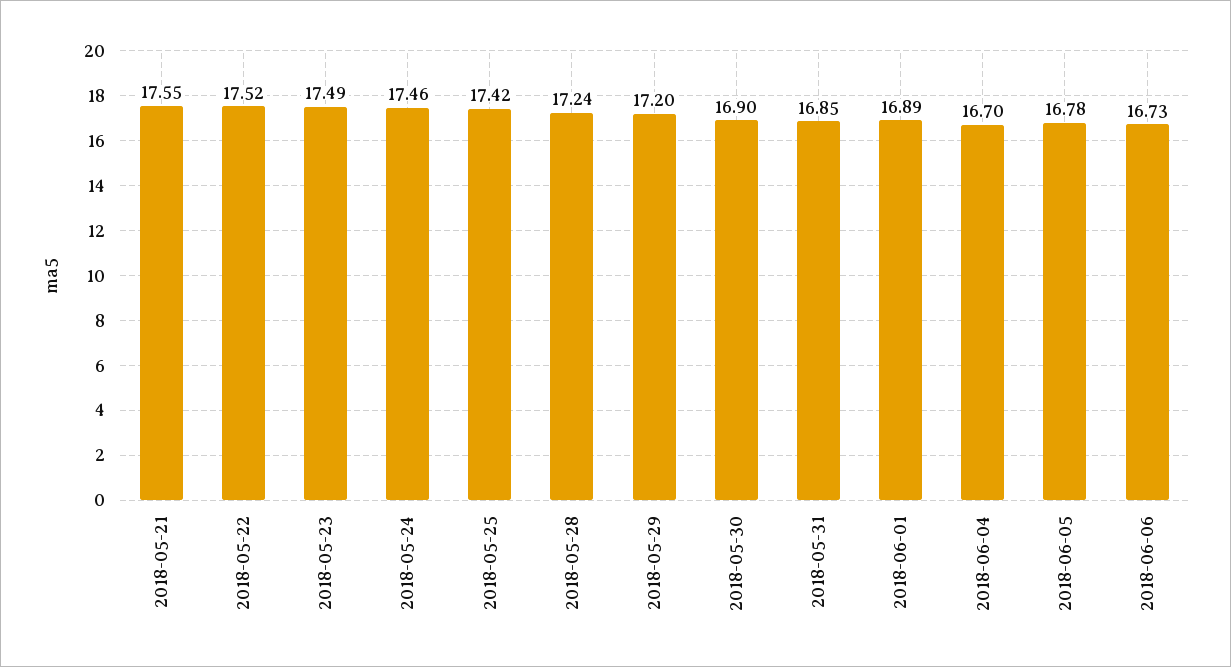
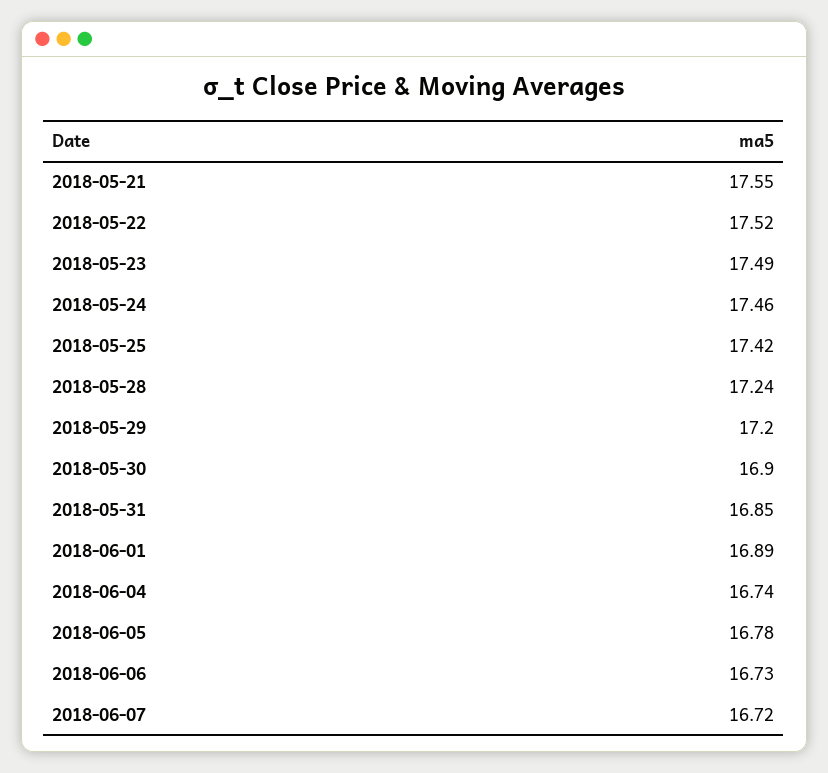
2018-06-04: 16.7 -> 16.74
2018-06-07: none -> 16.72

